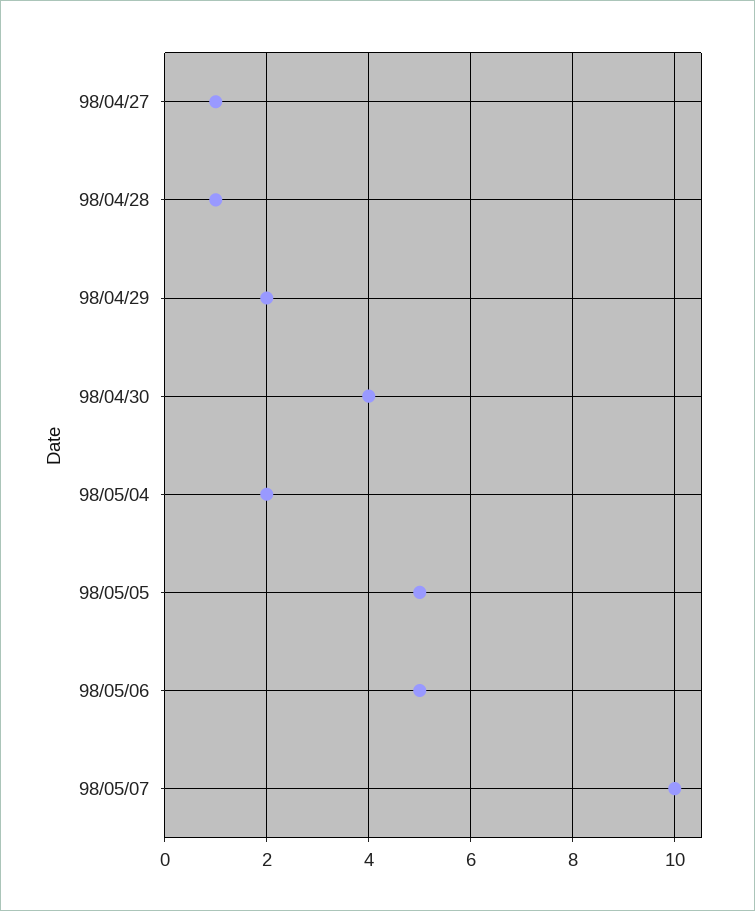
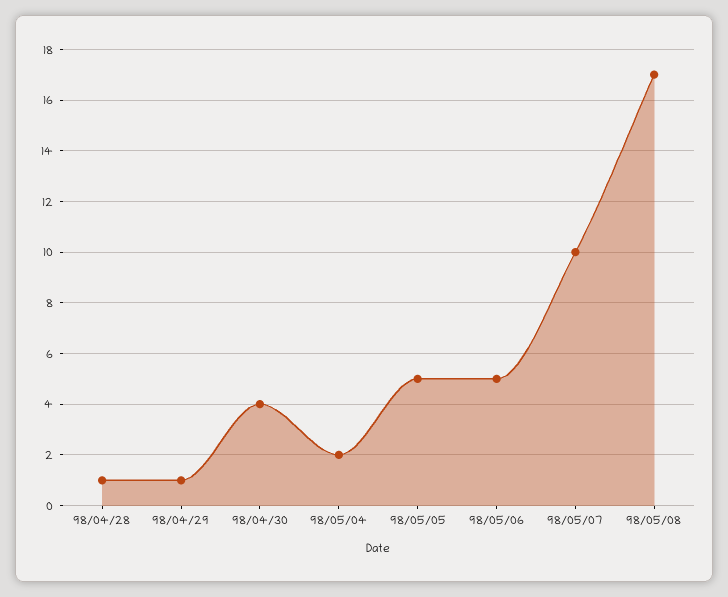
98/04/27: 1 -> none
98/04/29: 2 -> 1
98/05/08: none -> 17

